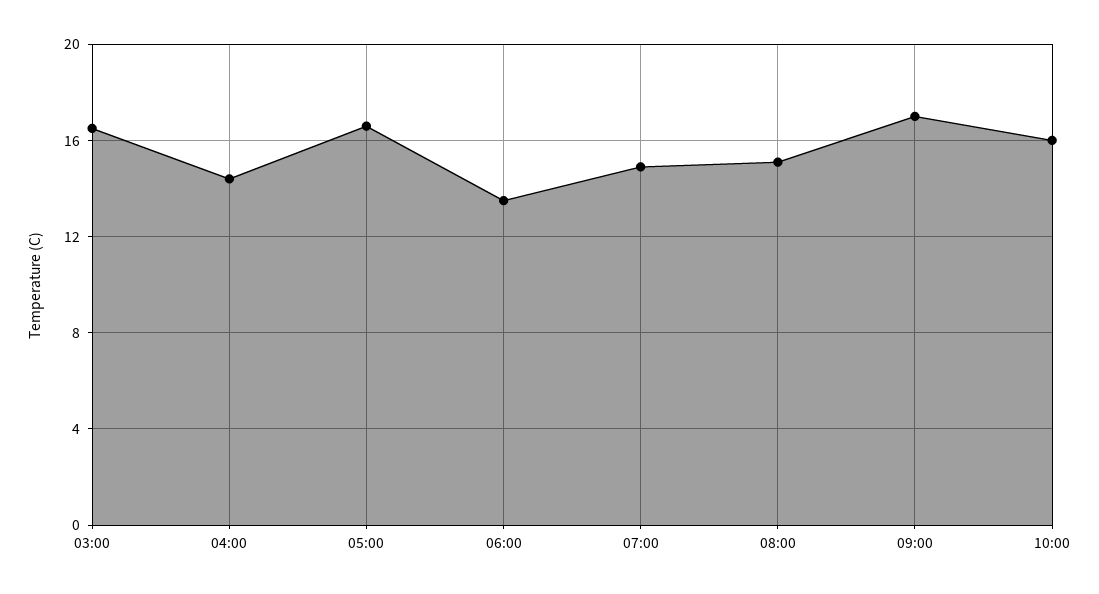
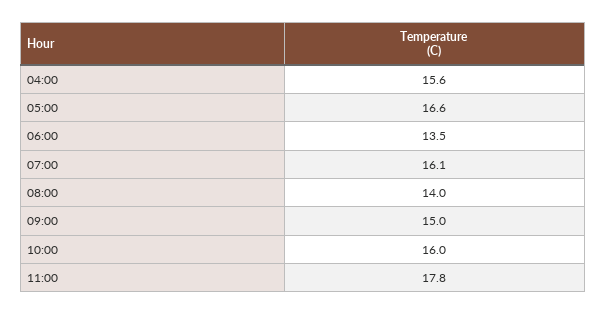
03:00: 16.5 -> none
04:00: 14.5 -> 15.6
07:00: 15 -> 16.1
08:00: 15 -> 14
09:00: 17 -> 15
11:00: none -> 17.8

